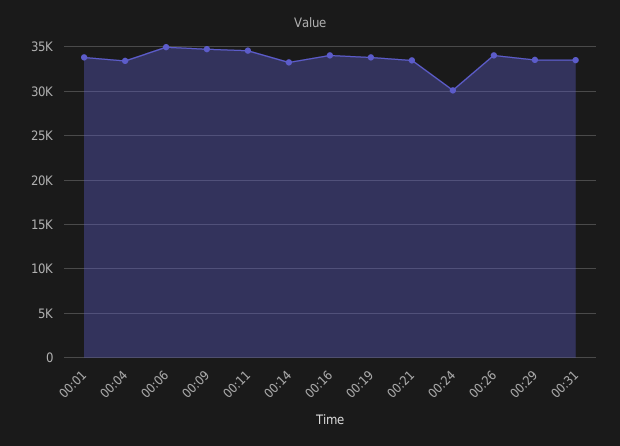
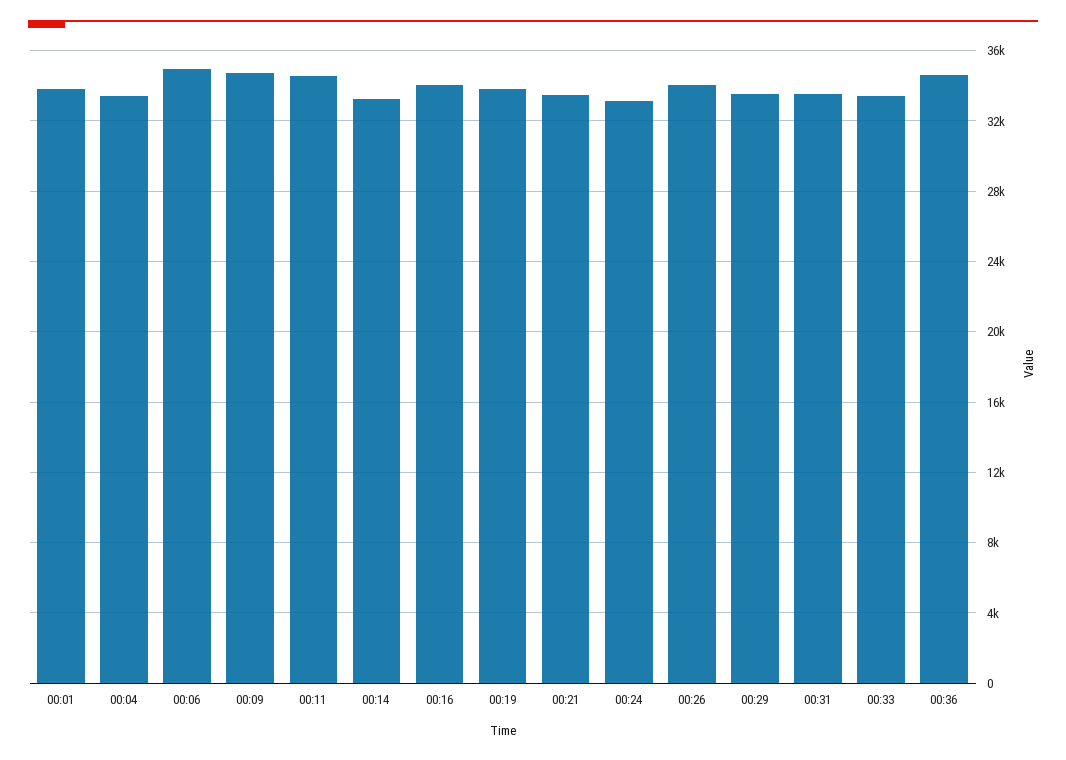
00:24: 30000 -> 33000
00:33: none -> 33500
00:36: none -> 34500

